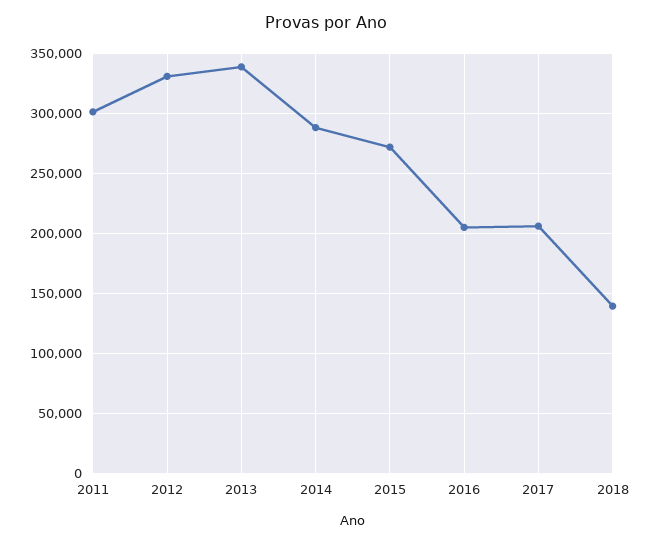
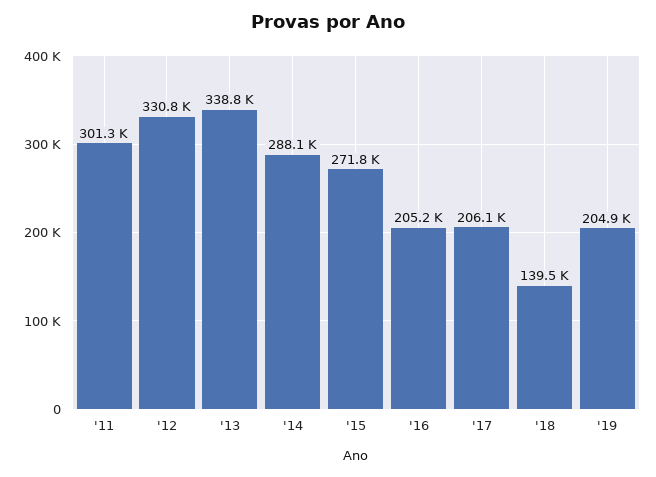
'19: none -> 204900

